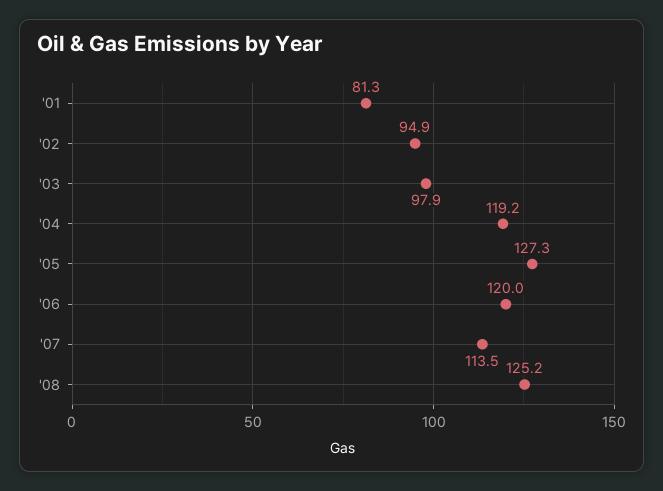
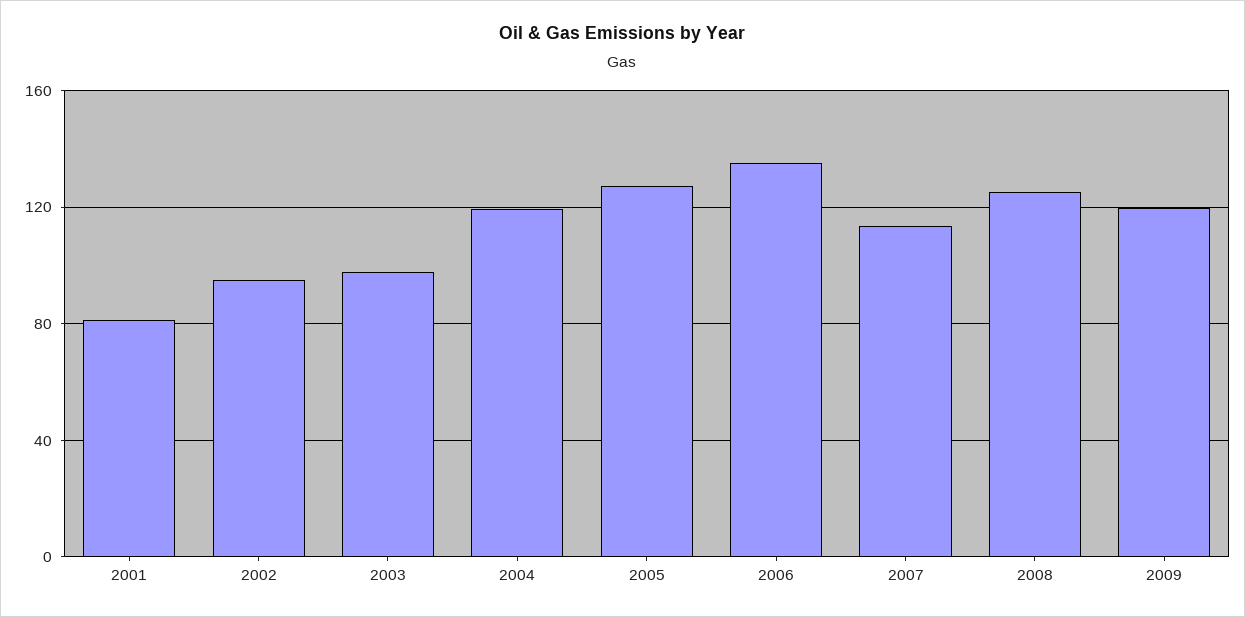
'06: 120 -> 135
2009: none -> 120

